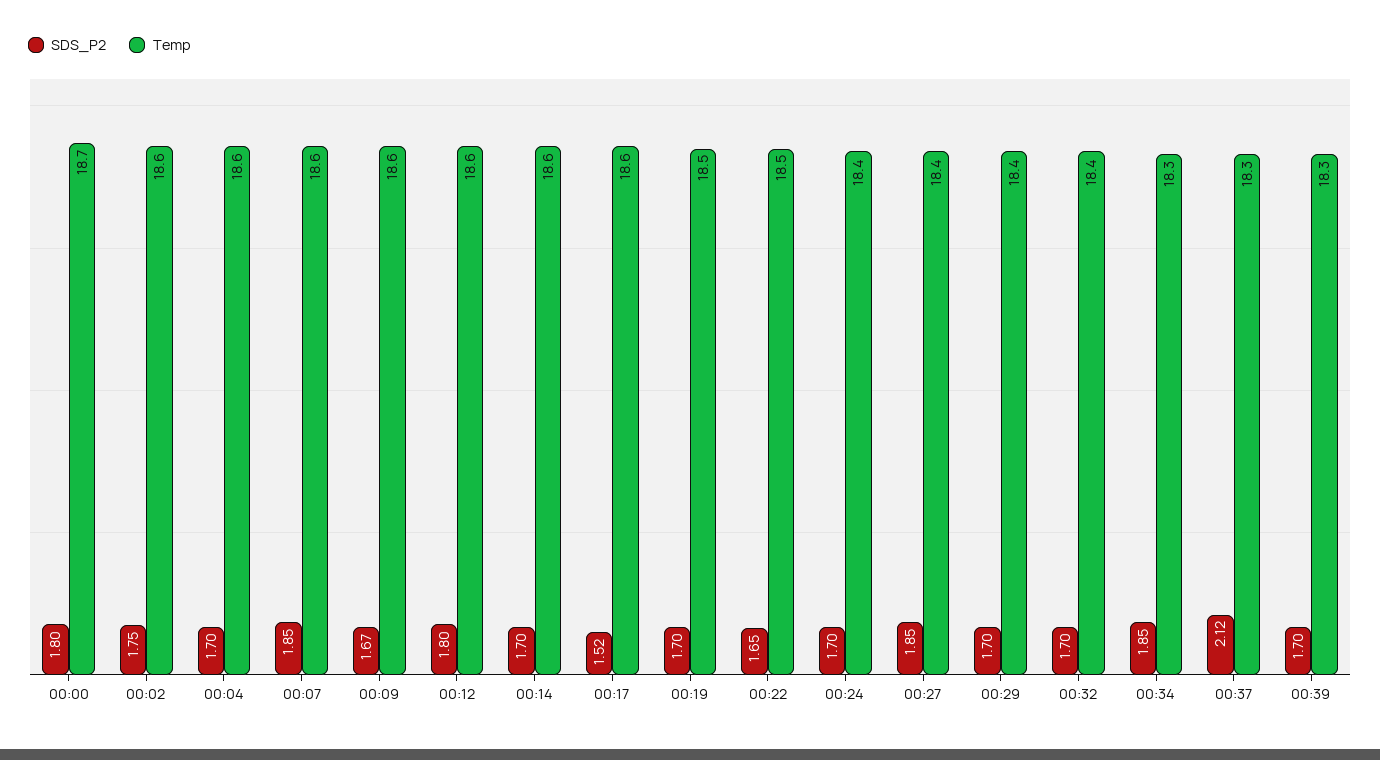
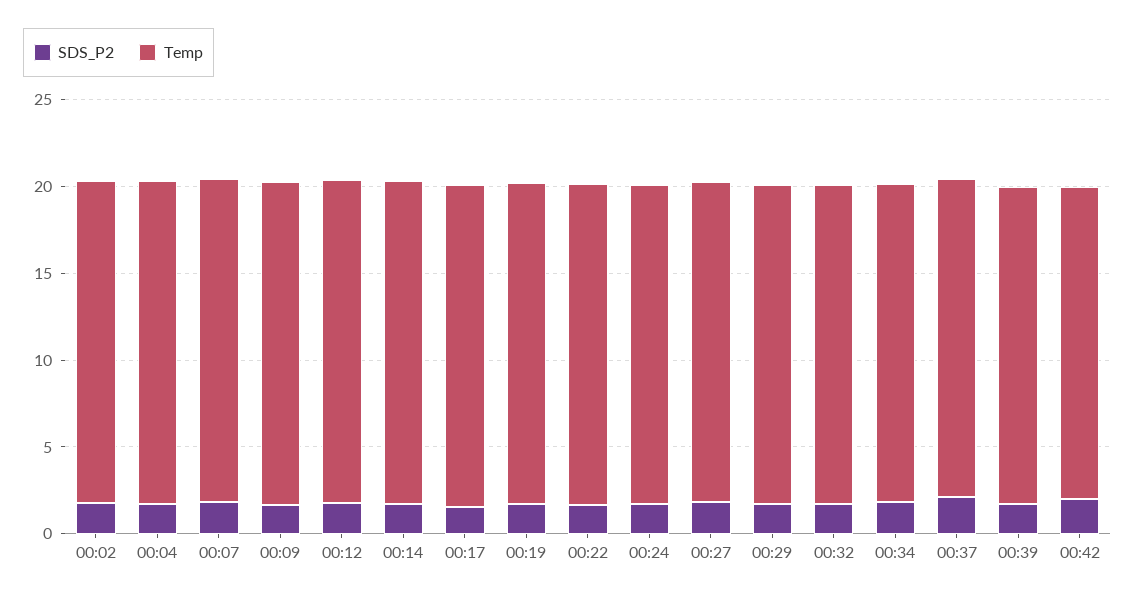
SDS_P2, 00:00: 1.8 -> none
Temp, 00:00: 18.7 -> none
SDS_P2, 00:42: none -> 2
Temp, 00:42: none -> 18

